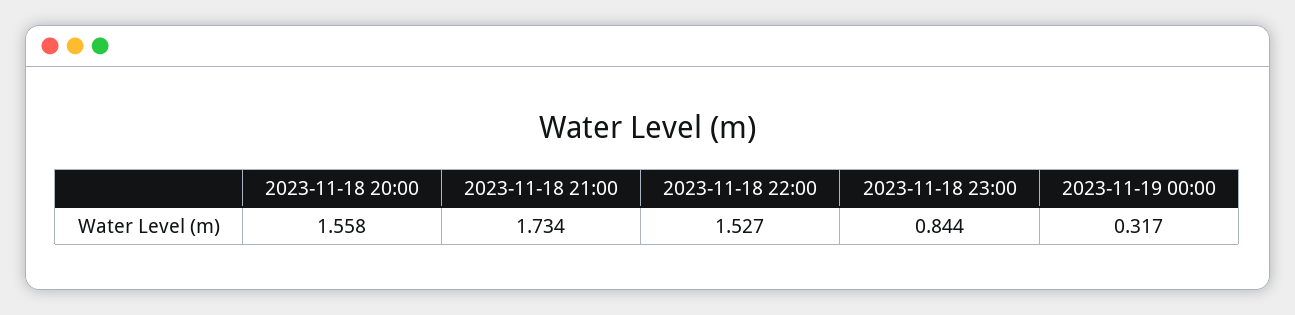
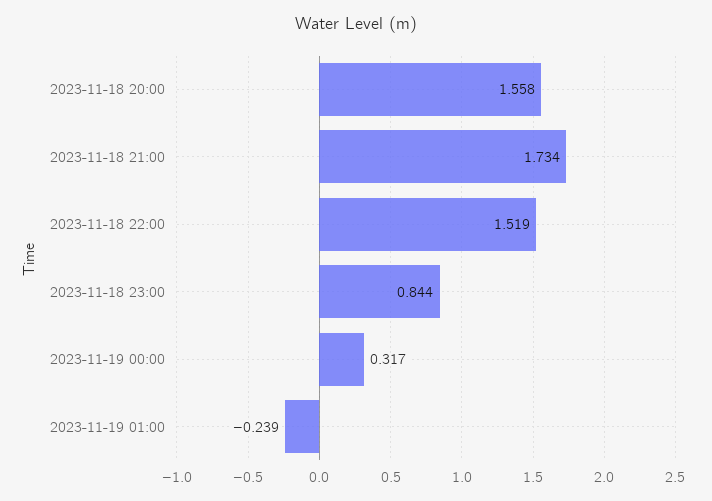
2023-11-18 22:00: 1.527 -> 1.519
2023-11-19 01:00: none -> -0.239

